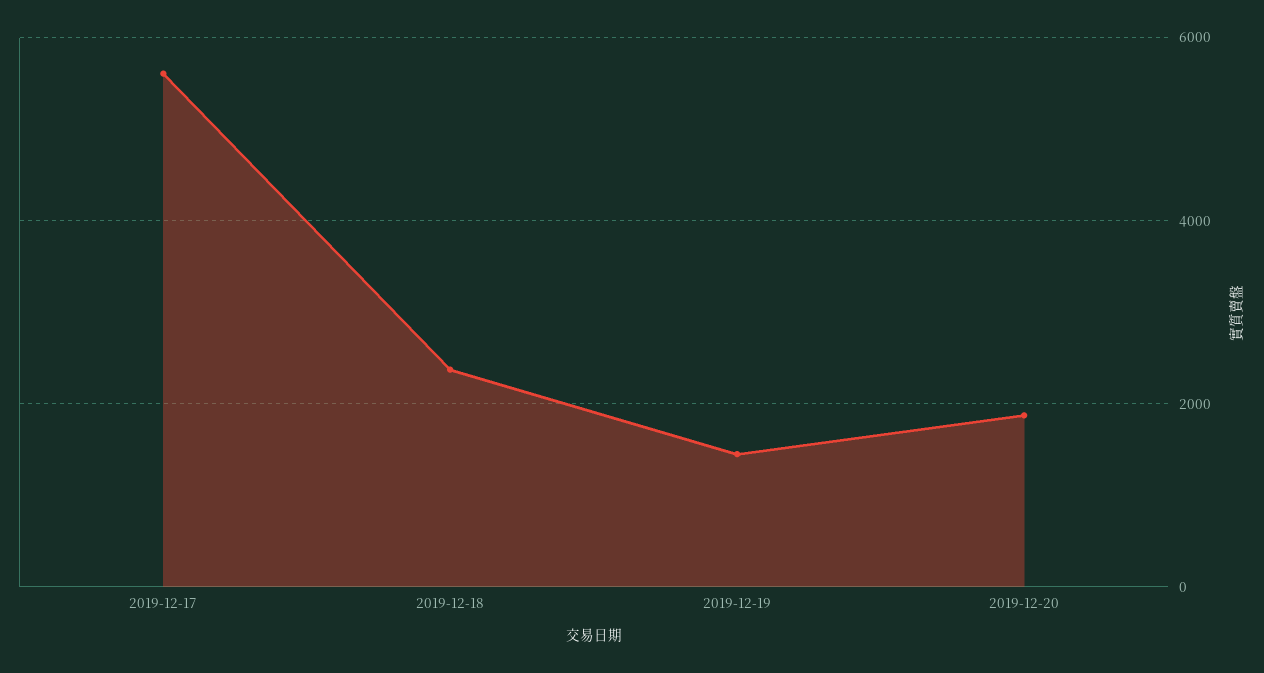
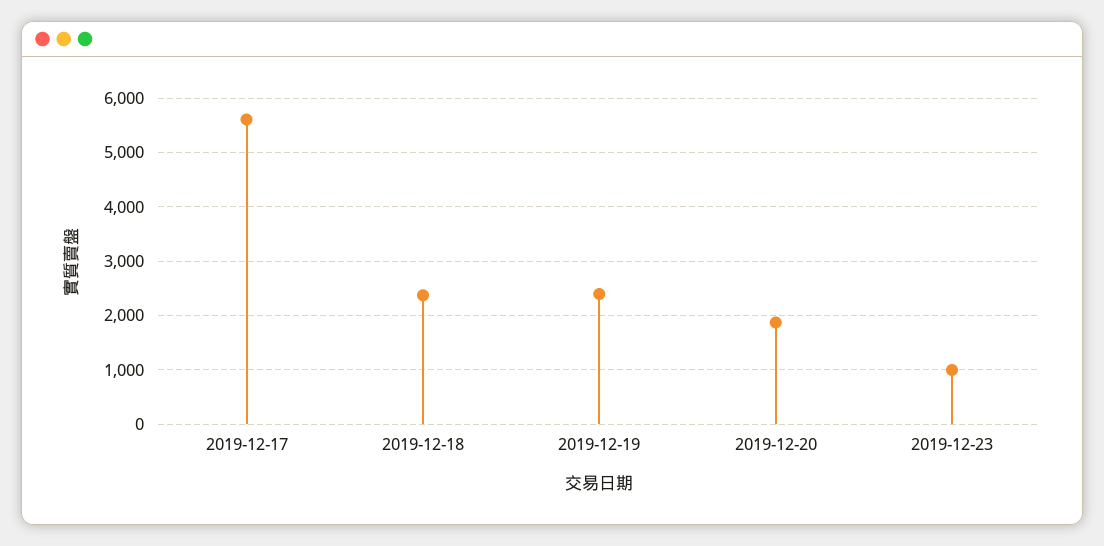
2019-12-19: 1400 -> 2400
2019-12-23: none -> 1000

